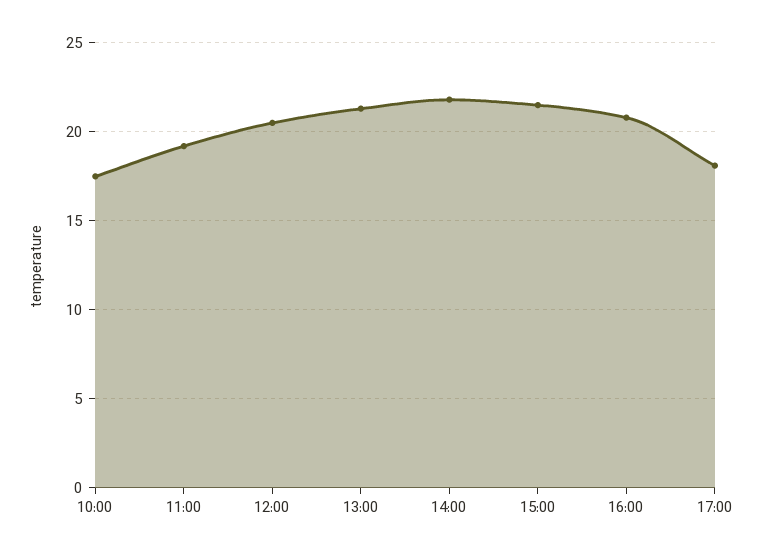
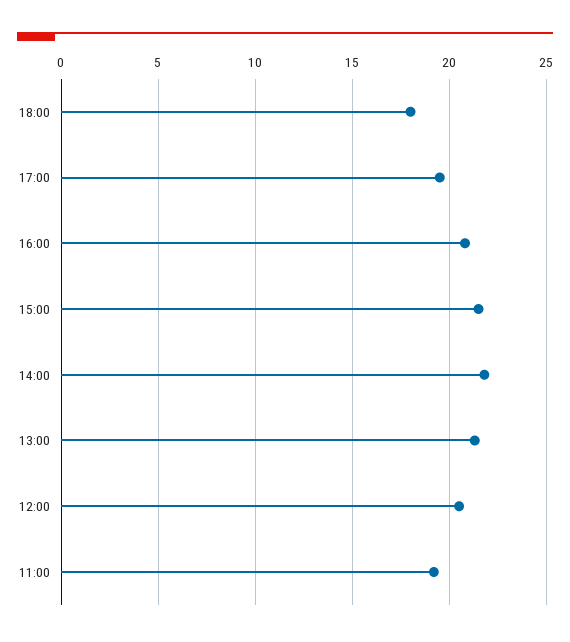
10:00: 17.5 -> none
17:00: 18 -> 19.5
18:00: none -> 18

